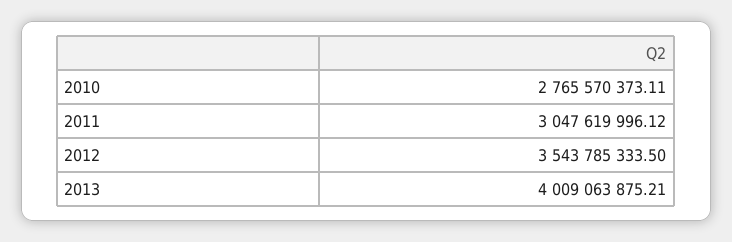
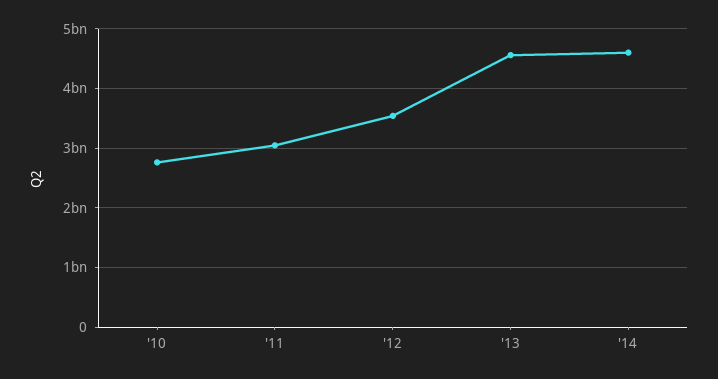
2013: 4009063875.21 -> 4600000000
'14: none -> 4600000000

